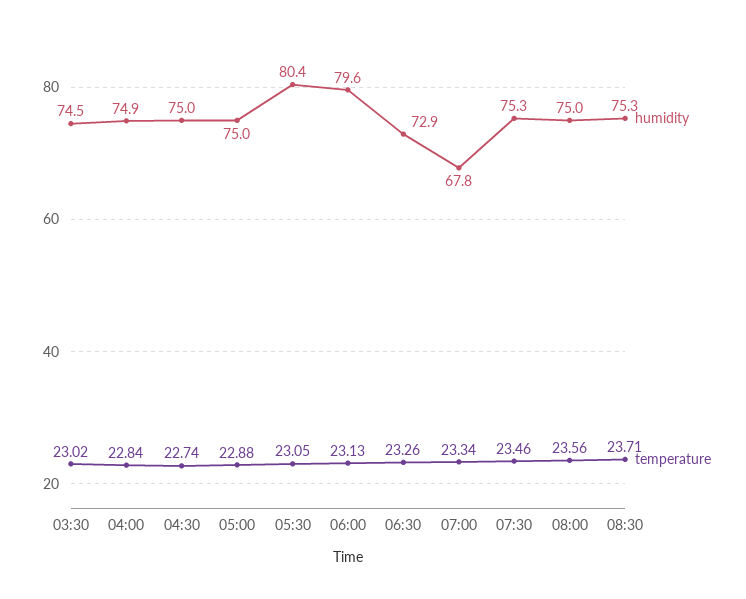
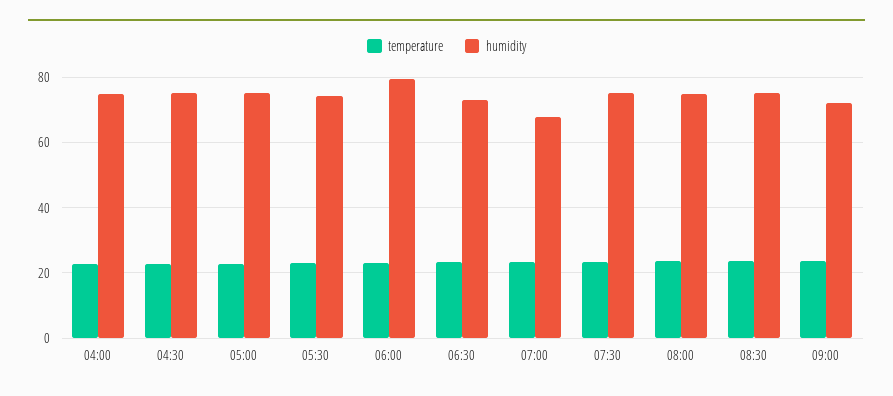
humidity, 03:30: 74.5 -> none
temperature, 03:30: 23.02 -> none
humidity, 05:30: 80.4 -> 74
temperature, 09:00: none -> 24
humidity, 09:00: none -> 72

